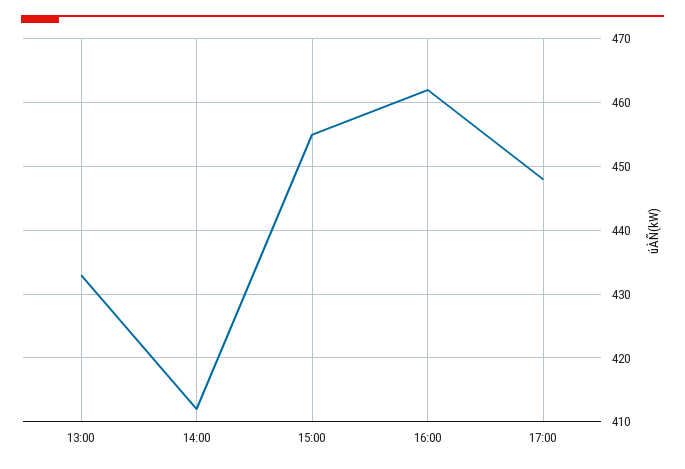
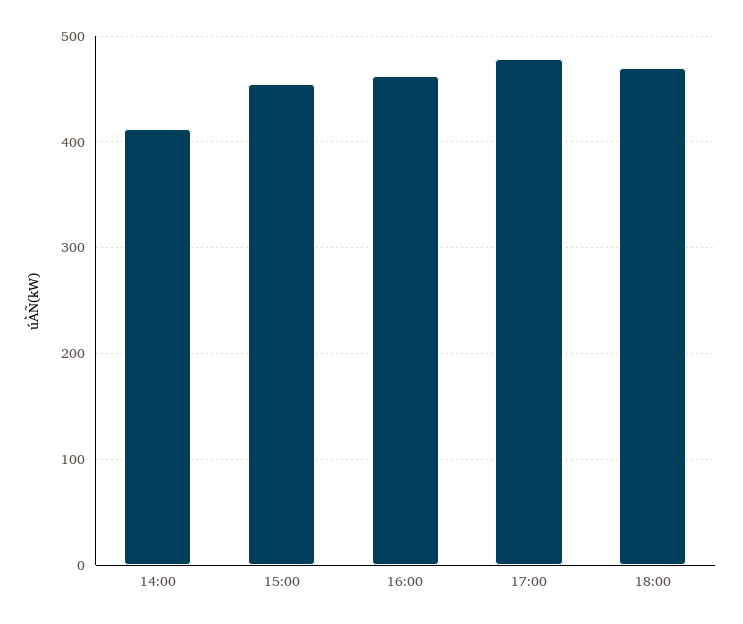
13:00: 433 -> none
17:00: 448 -> 480
18:00: none -> 470

